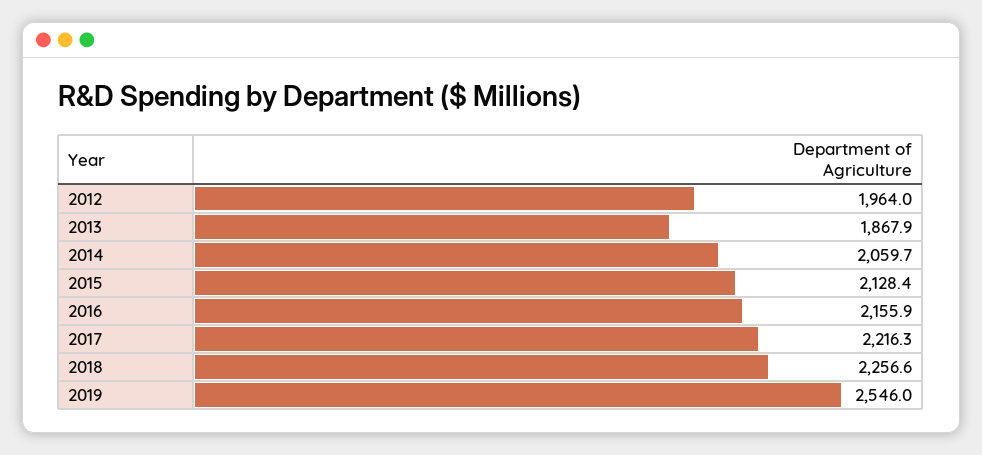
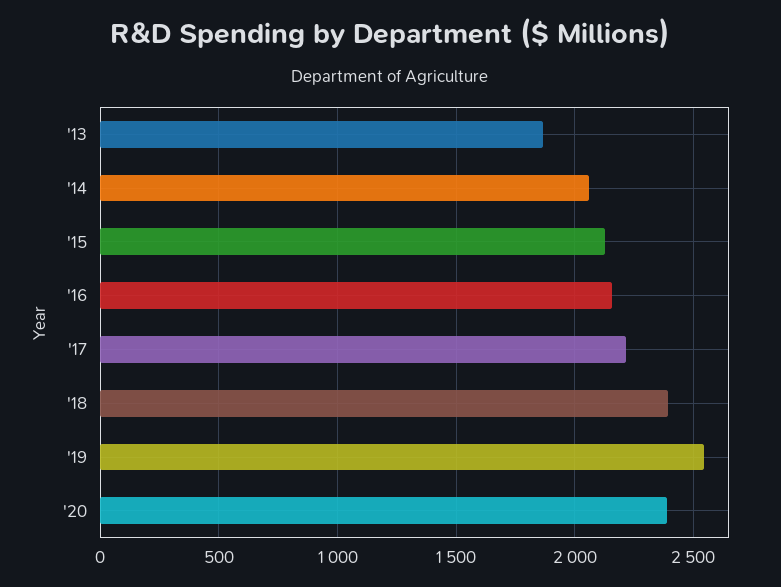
2012: 1964 -> none
2018: 2256.6 -> 2400
'20: none -> 2400

